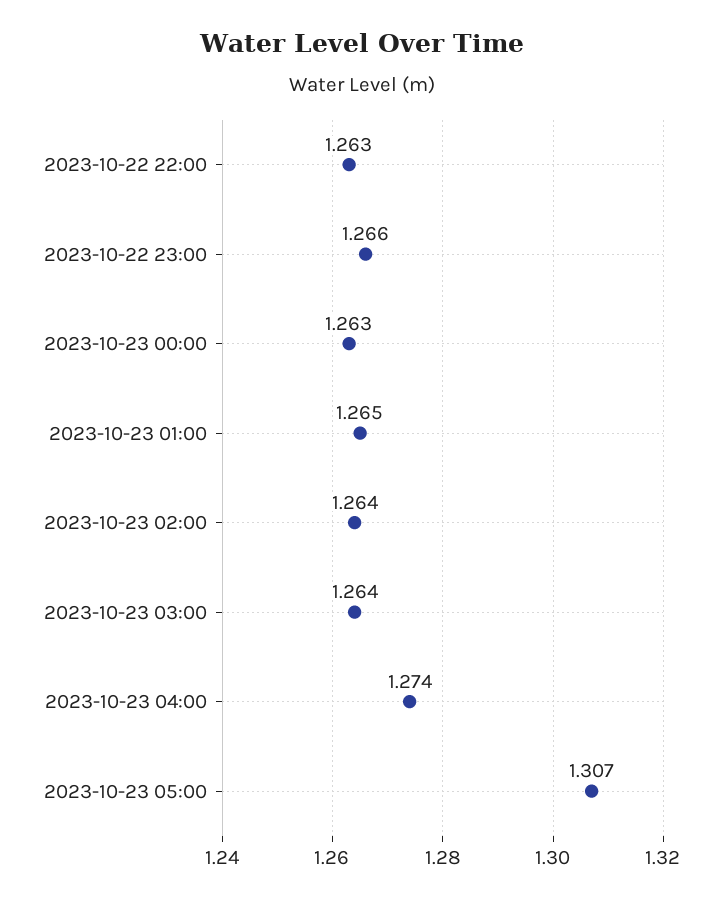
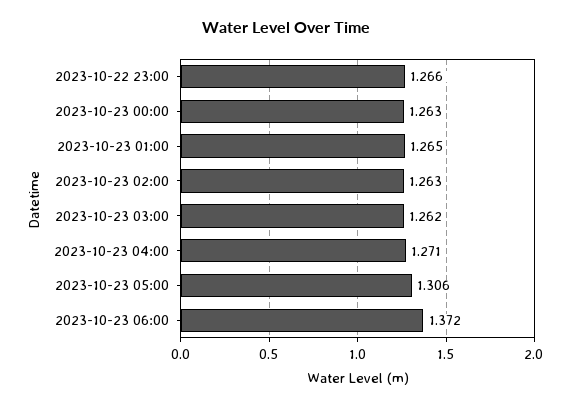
2023-10-22 22:00: 1.263 -> none
2023-10-23 02:00: 1.264 -> 1.263
2023-10-23 03:00: 1.264 -> 1.262
2023-10-23 04:00: 1.274 -> 1.271
2023-10-23 05:00: 1.307 -> 1.306
2023-10-23 06:00: none -> 1.372

